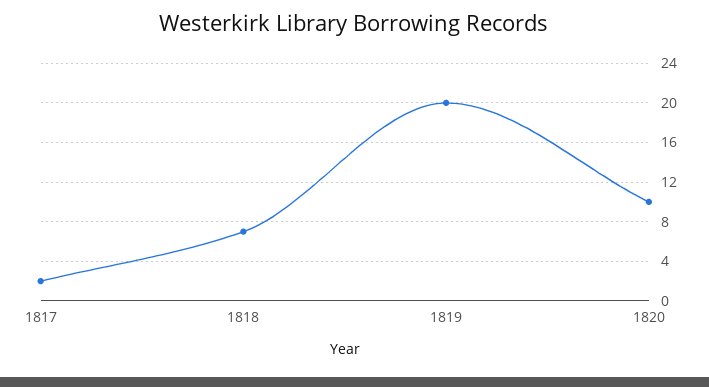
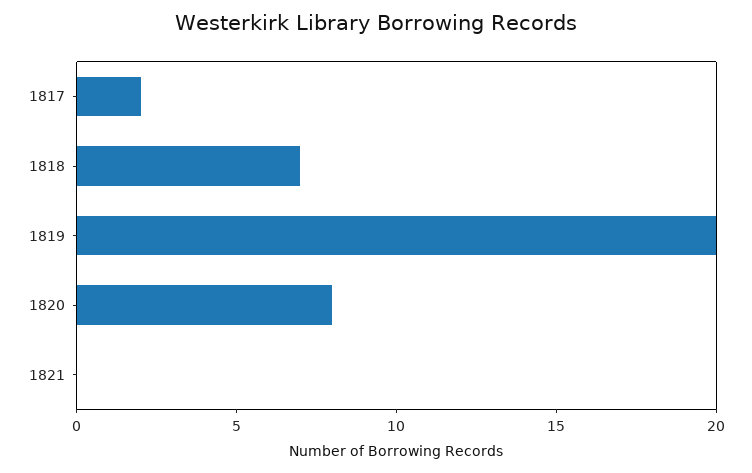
1820: 10 -> 8
1821: none -> 0

